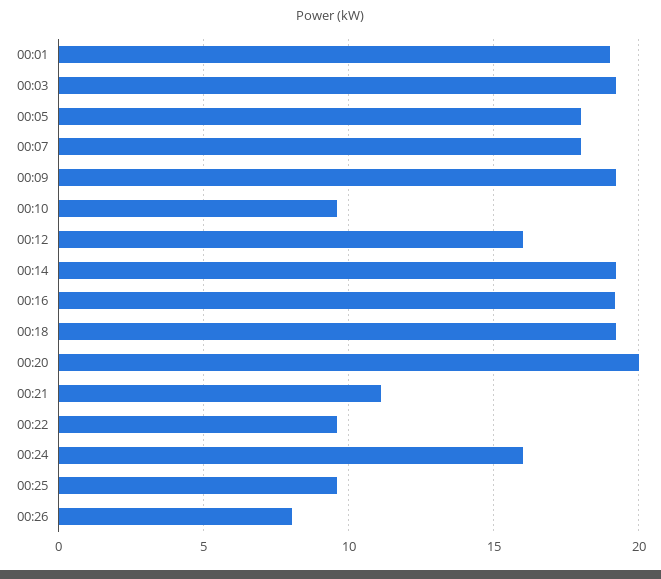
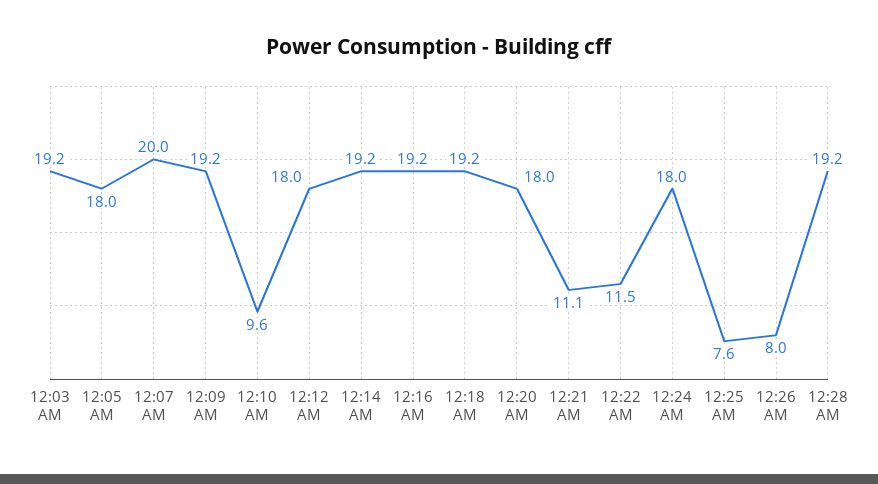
00:01: 19 -> none
00:07: 18 -> 20
00:12: 16 -> 18
00:20: 20 -> 18
00:22: 9.5 -> 11.5
00:24: 16 -> 18
00:25: 9.5 -> 7.6
12:28 AM: none -> 19.2

